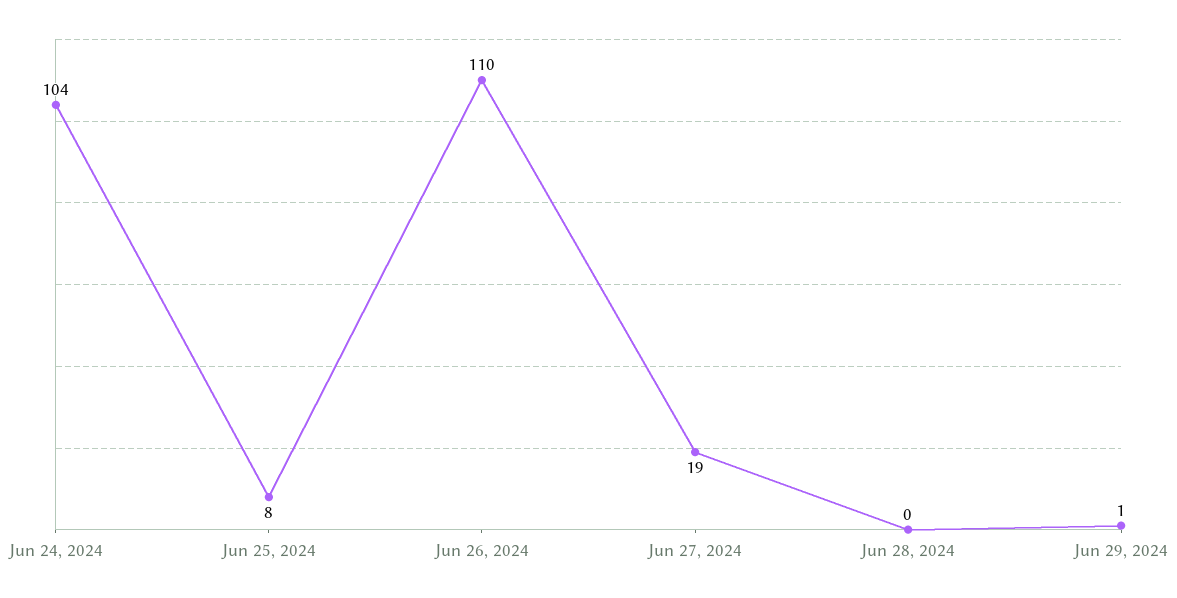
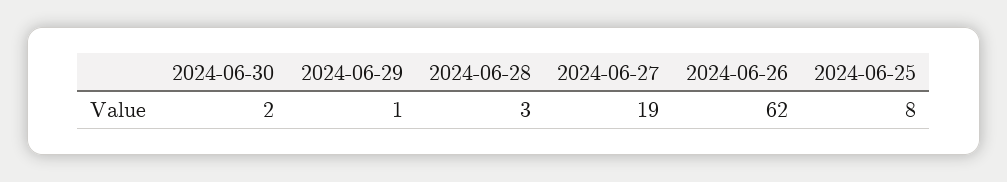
Jun 24, 2024: 104 -> none
Jun 26, 2024: 110 -> 62
Jun 28, 2024: 0 -> 3
2024-06-30: none -> 2

